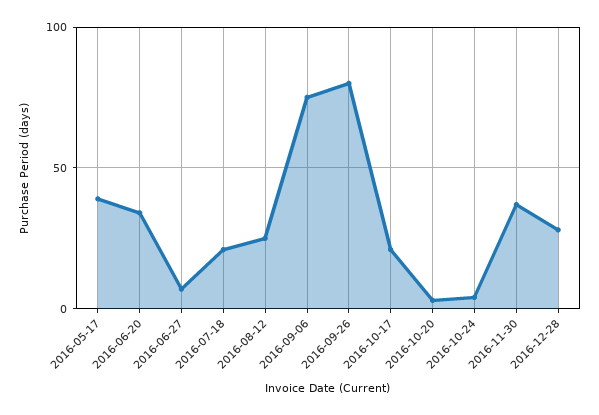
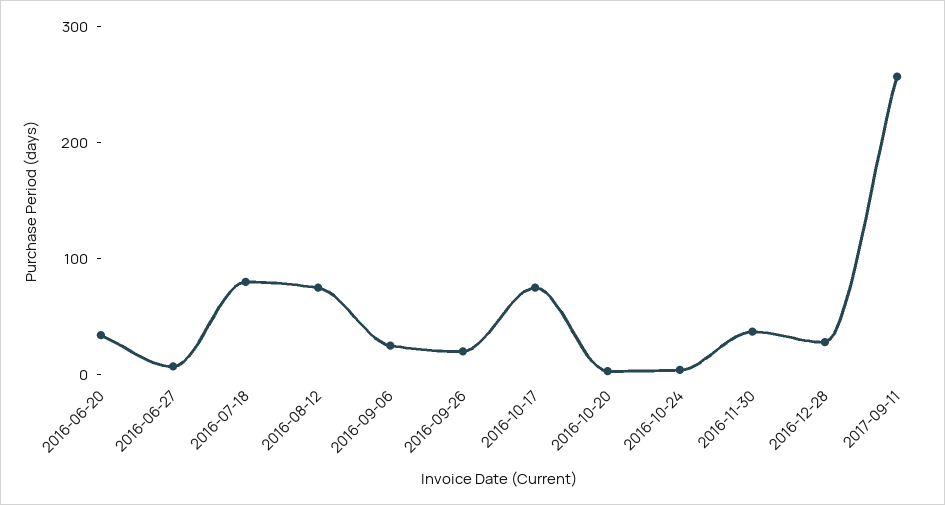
2016-05-17: 40 -> none
2016-07-18: 20 -> 80
2016-08-12: 25 -> 80
2016-09-06: 75 -> 20
2016-09-26: 80 -> 20
2016-10-17: 20 -> 80
2017-09-11: none -> 260

